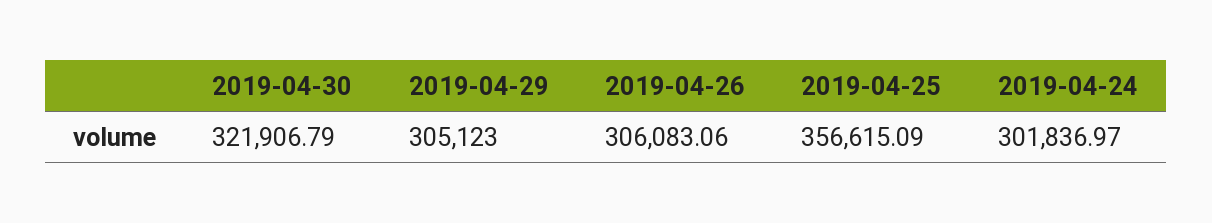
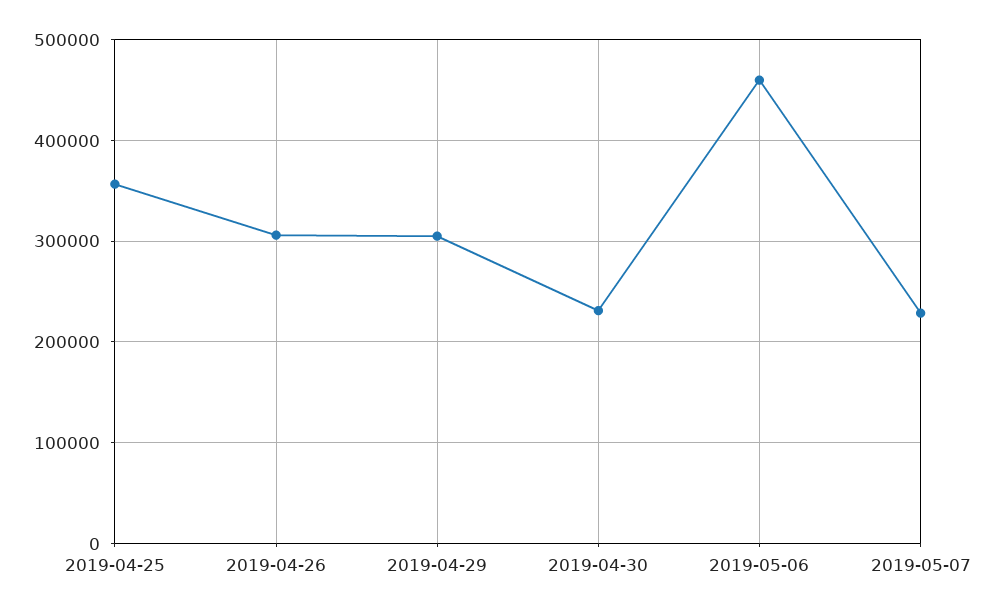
2019-04-30: 321906.79 -> 230000
2019-04-24: 301836.97 -> none
2019-05-06: none -> 460000
2019-05-07: none -> 230000

